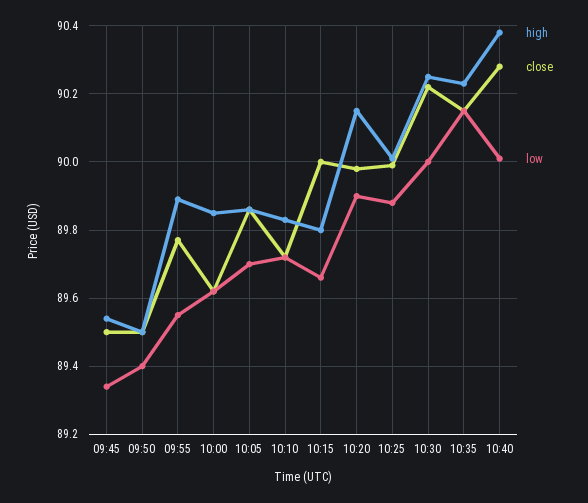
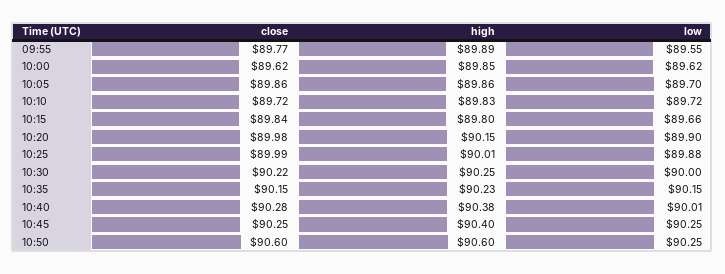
high, 09:45: 89.55 -> none
close, 09:45: 89.5 -> none
low, 09:45: 89.35 -> none
high, 09:50: 89.5 -> none
close, 09:50: 89.5 -> none
low, 09:50: 89.4 -> none
close, 10:15: 90 -> 89.84
close, 10:45: none -> 90.25
high, 10:45: none -> 90.4
low, 10:45: none -> 90.25
close, 10:50: none -> 90.6
high, 10:50: none -> 90.6
low, 10:50: none -> 90.25

